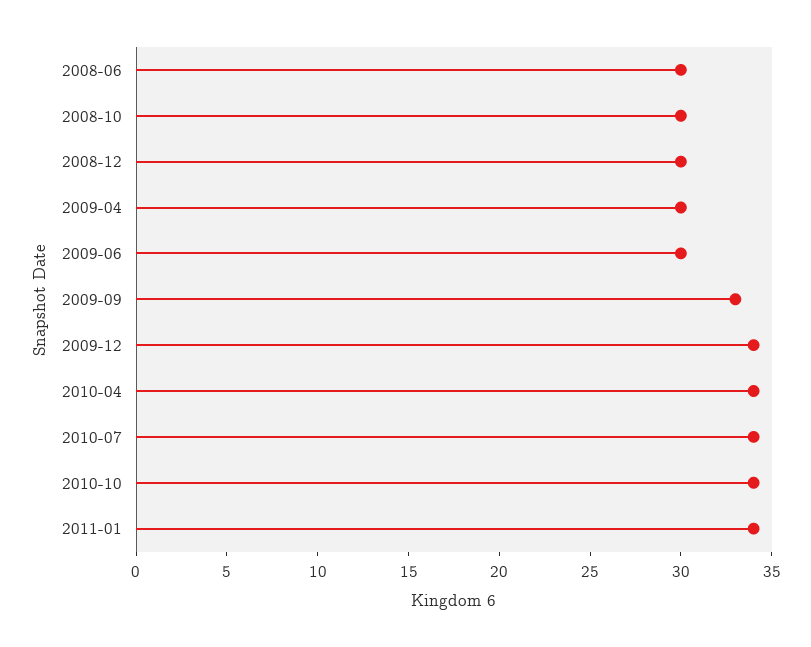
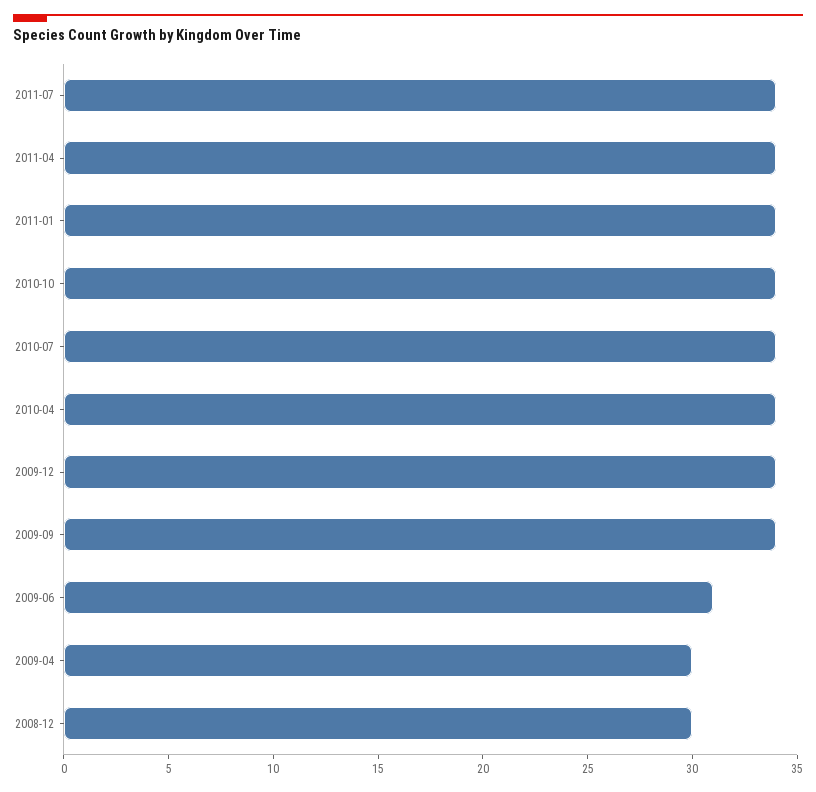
2008-06: 30 -> none
2008-10: 30 -> none
2009-06: 30 -> 31
2009-09: 33 -> 34
2011-07: none -> 34
2011-04: none -> 34

